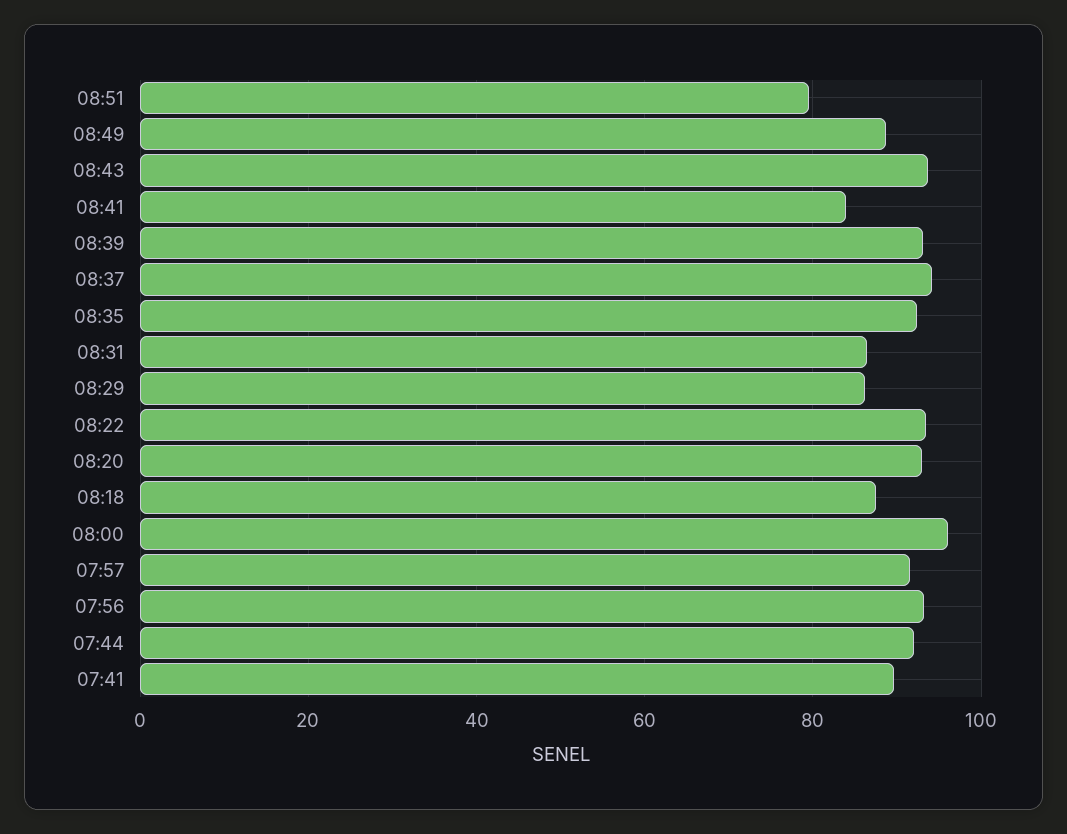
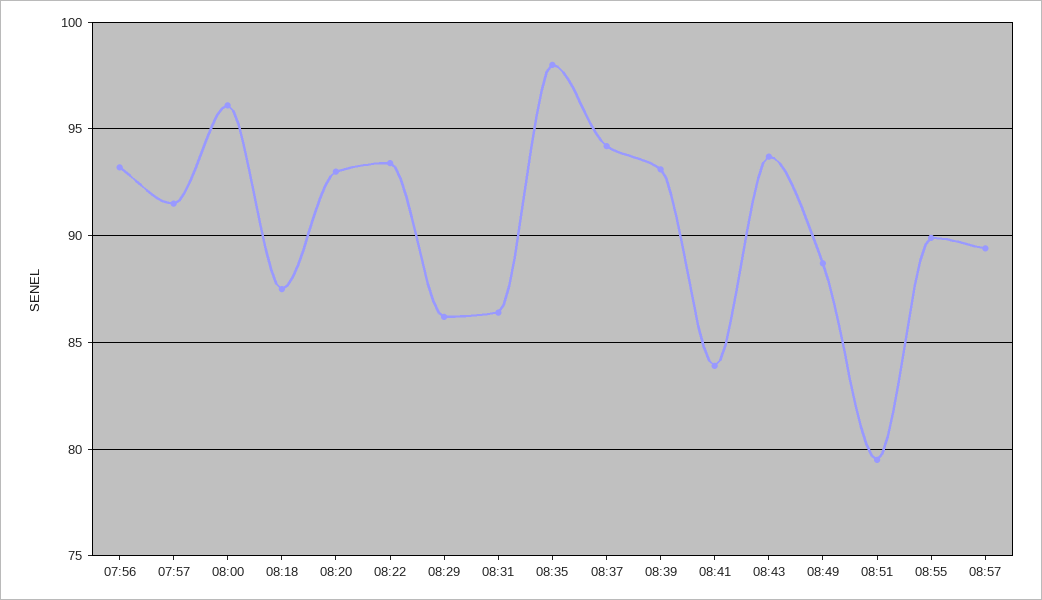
08:35: 92 -> 98
07:44: 92 -> none
07:41: 90 -> none
08:55: none -> 90
08:57: none -> 89.5

